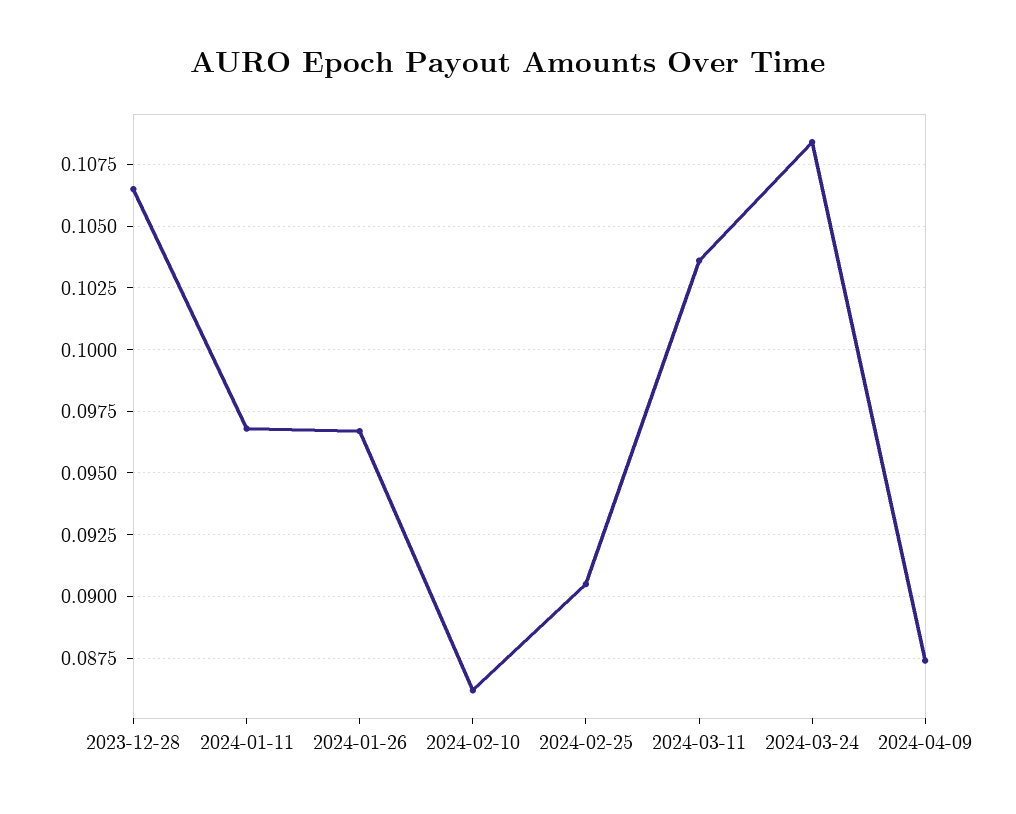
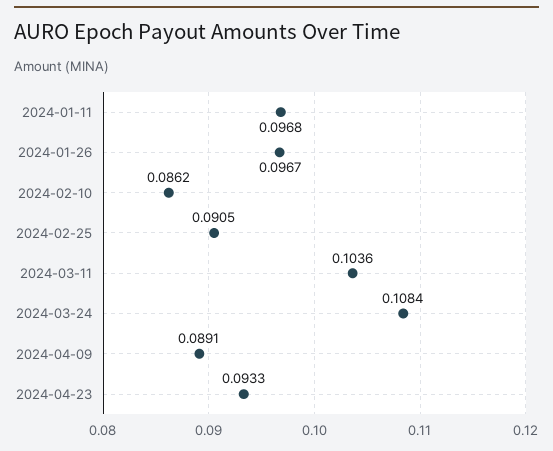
2023-12-28: 0.1065 -> none
2024-04-09: 0.0875 -> 0.0891
2024-04-23: none -> 0.0933

